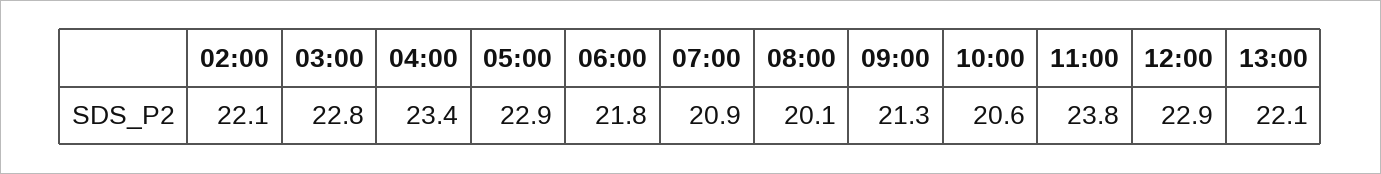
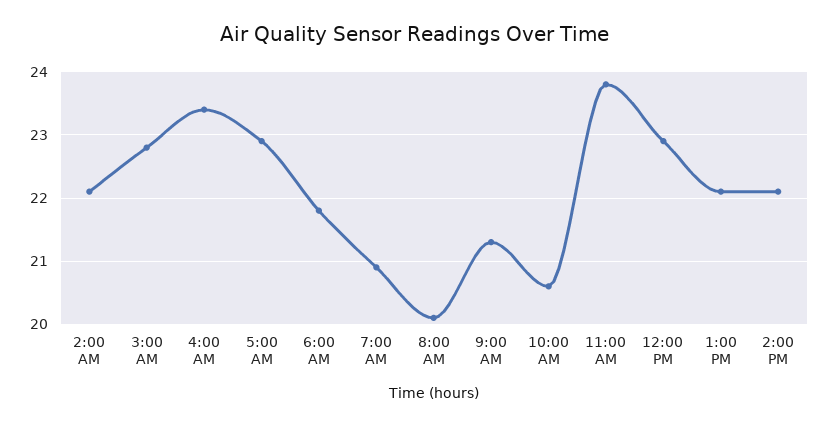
2:00 PM: none -> 22.1

